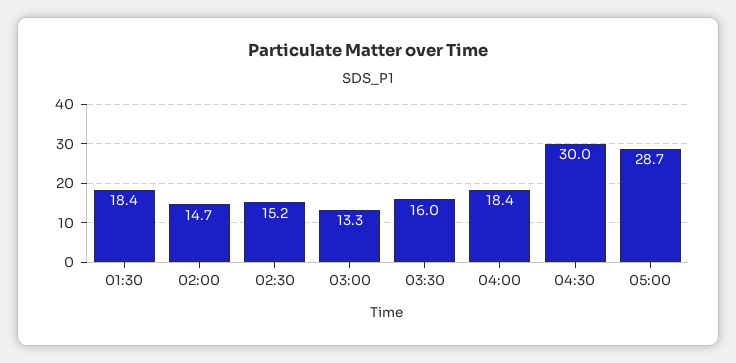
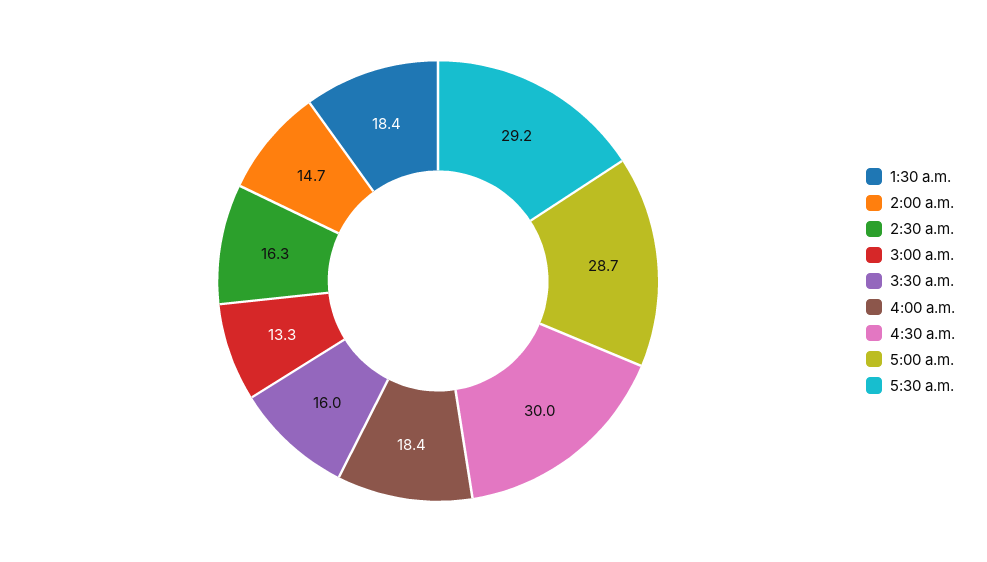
02:30: 15.2 -> 16.3
5:30 a.m.: none -> 29.2

